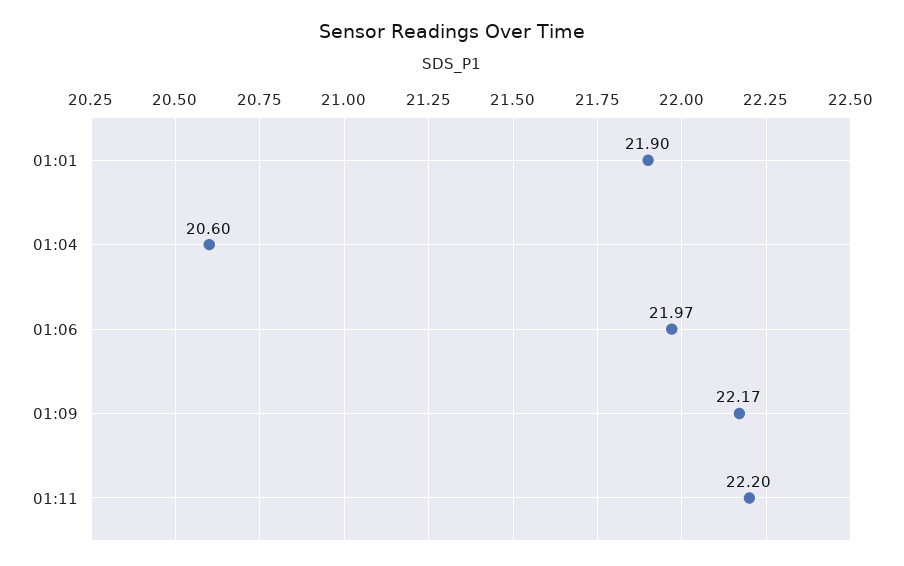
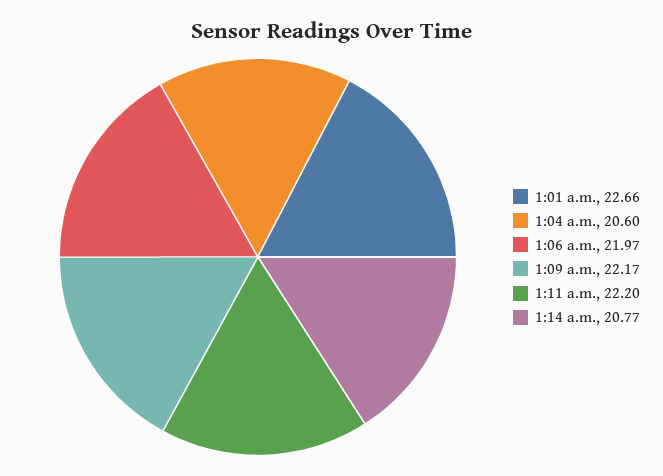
01:01: 21.9 -> 22.66
1:14 a.m.: none -> 20.77

